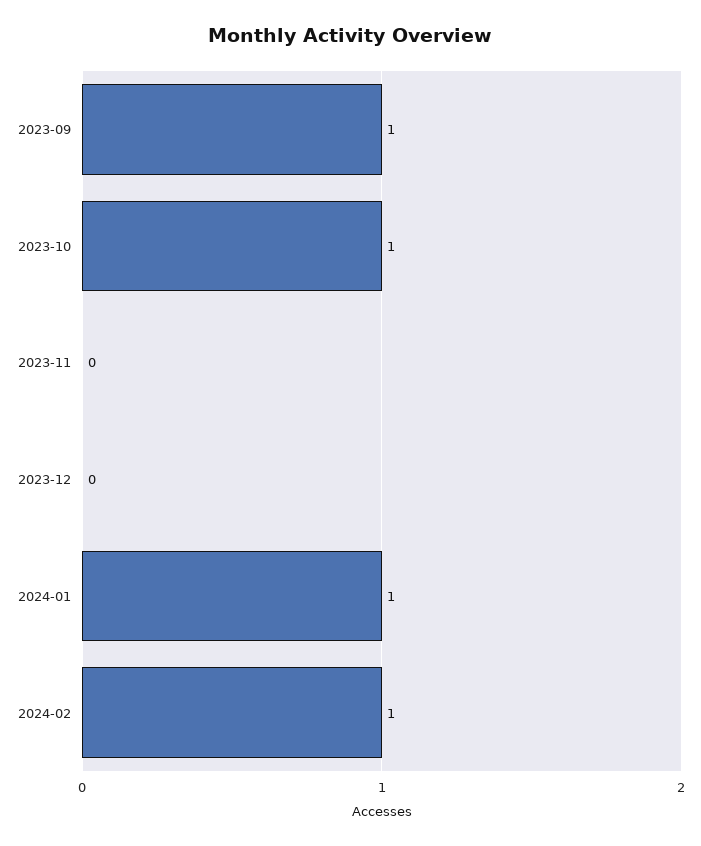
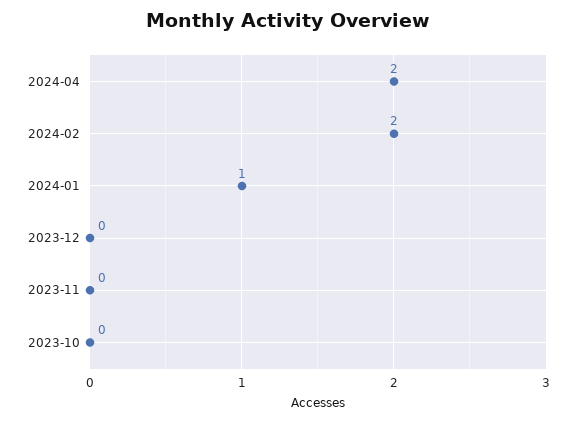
2023-09: 1 -> none
2023-10: 1 -> 0
2024-02: 1 -> 2
2024-04: none -> 2

